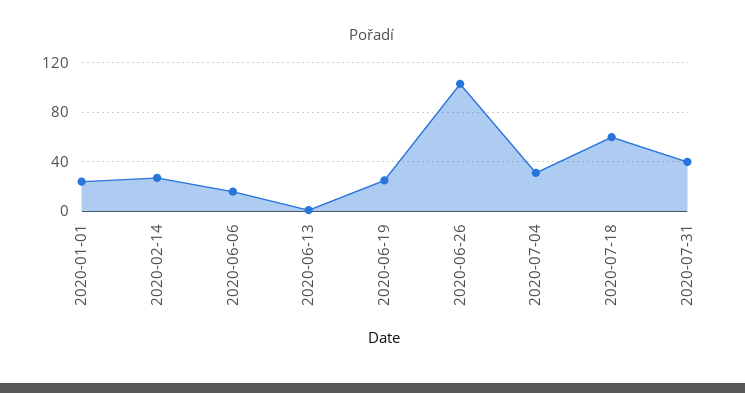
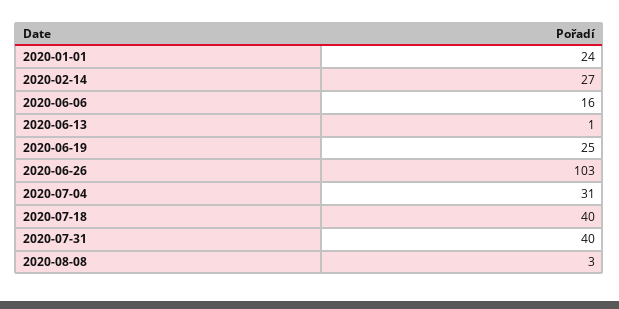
2020-07-18: 60 -> 40
2020-08-08: none -> 3

